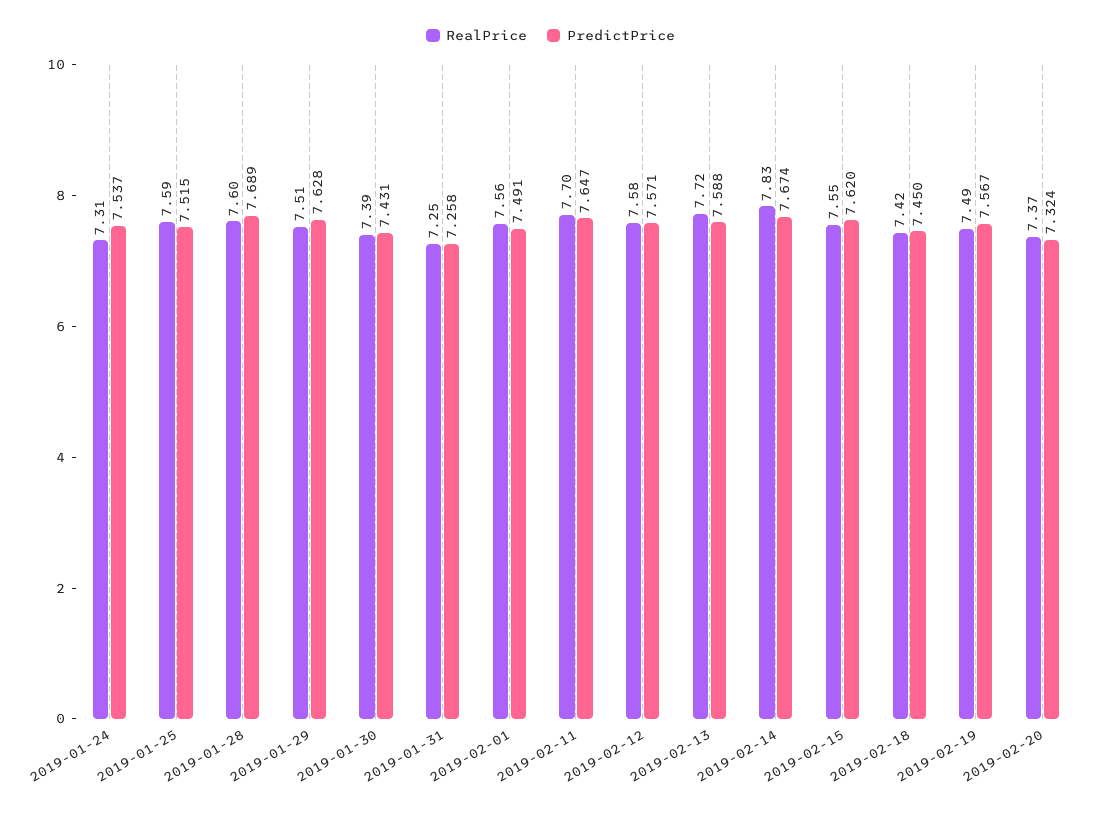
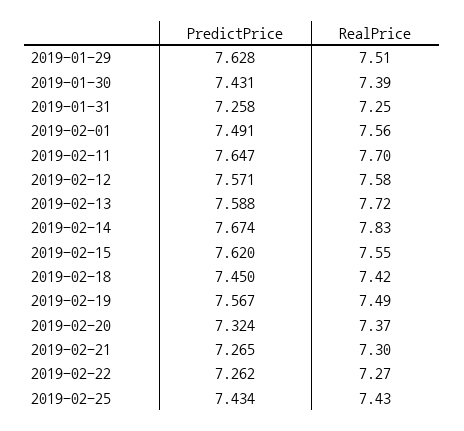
RealPrice, 2019-01-24: 7.31 -> none
PredictPrice, 2019-01-24: 7.537 -> none
RealPrice, 2019-01-25: 7.59 -> none
PredictPrice, 2019-01-25: 7.515 -> none
RealPrice, 2019-01-28: 7.6 -> none
PredictPrice, 2019-01-28: 7.689 -> none
PredictPrice, 2019-02-21: none -> 7.265
RealPrice, 2019-02-21: none -> 7.3
PredictPrice, 2019-02-22: none -> 7.262
RealPrice, 2019-02-22: none -> 7.27
PredictPrice, 2019-02-25: none -> 7.434
RealPrice, 2019-02-25: none -> 7.43

